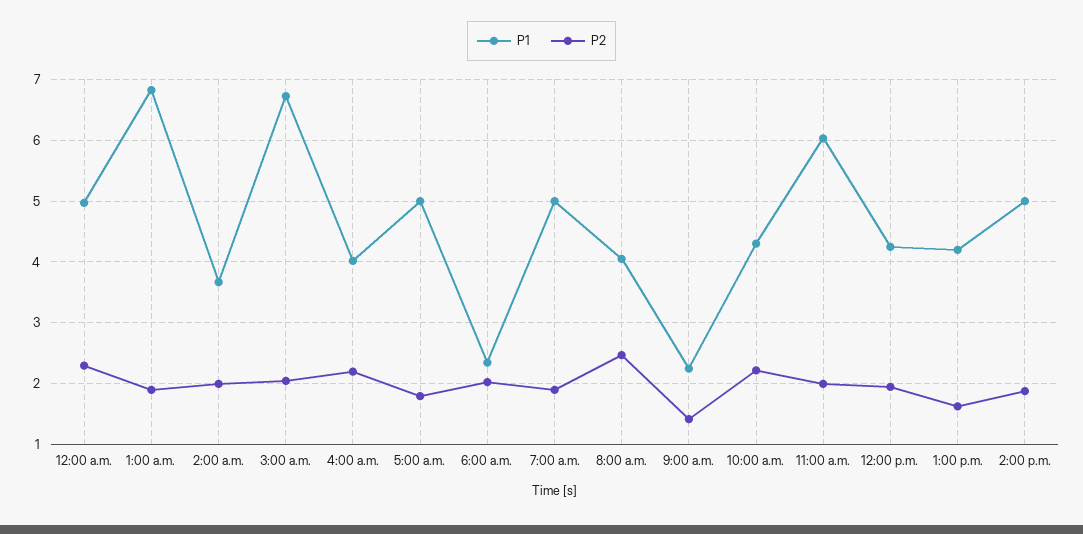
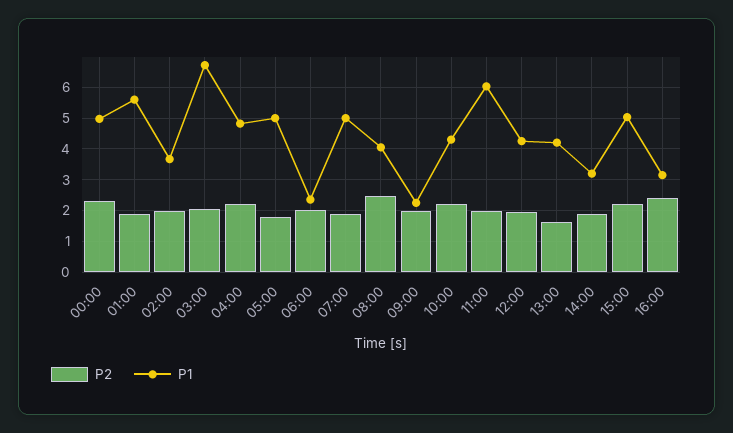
P1, 1:00 a.m.: 6.8 -> 5.6
P1, 4:00 a.m.: 4 -> 4.8
P2, 9:00 a.m.: 1.4 -> 2
P1, 2:00 p.m.: 5 -> 3.2
P2, 15:00: none -> 2.2
P1, 15:00: none -> 5
P2, 16:00: none -> 2.4
P1, 16:00: none -> 3.2

